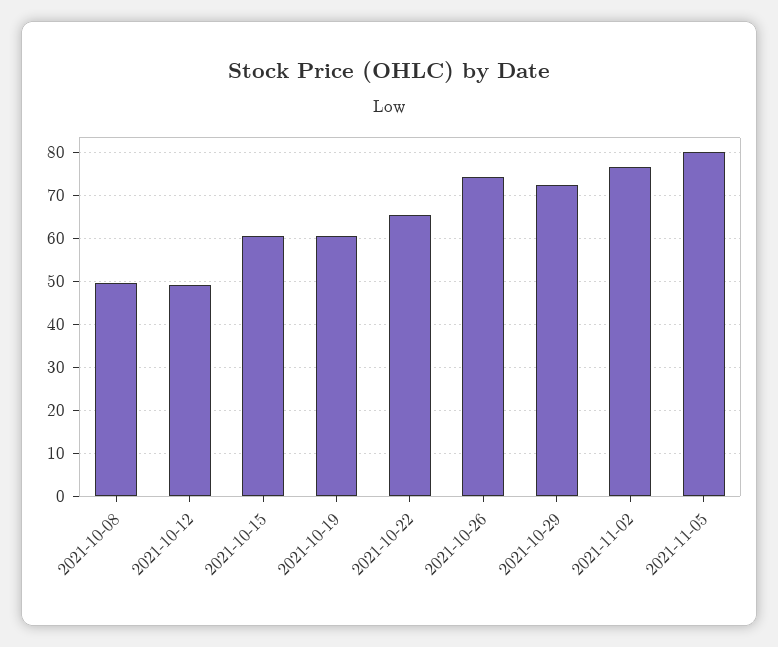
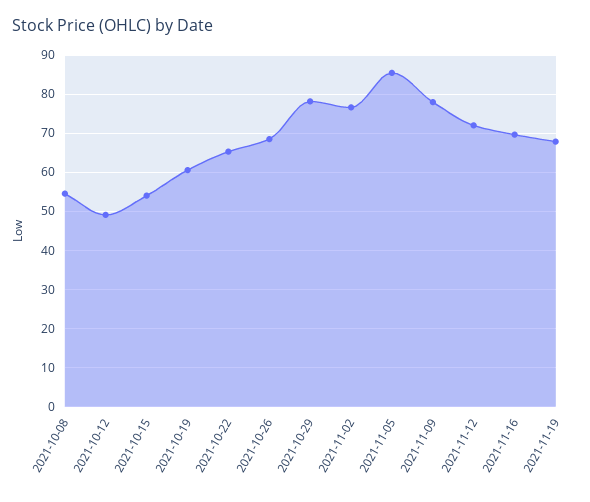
2021-10-08: 50 -> 54
2021-10-15: 60 -> 54
2021-10-26: 74 -> 68
2021-10-29: 72 -> 78
2021-11-05: 80 -> 86
2021-11-09: none -> 78
2021-11-12: none -> 72
2021-11-16: none -> 70
2021-11-19: none -> 68

